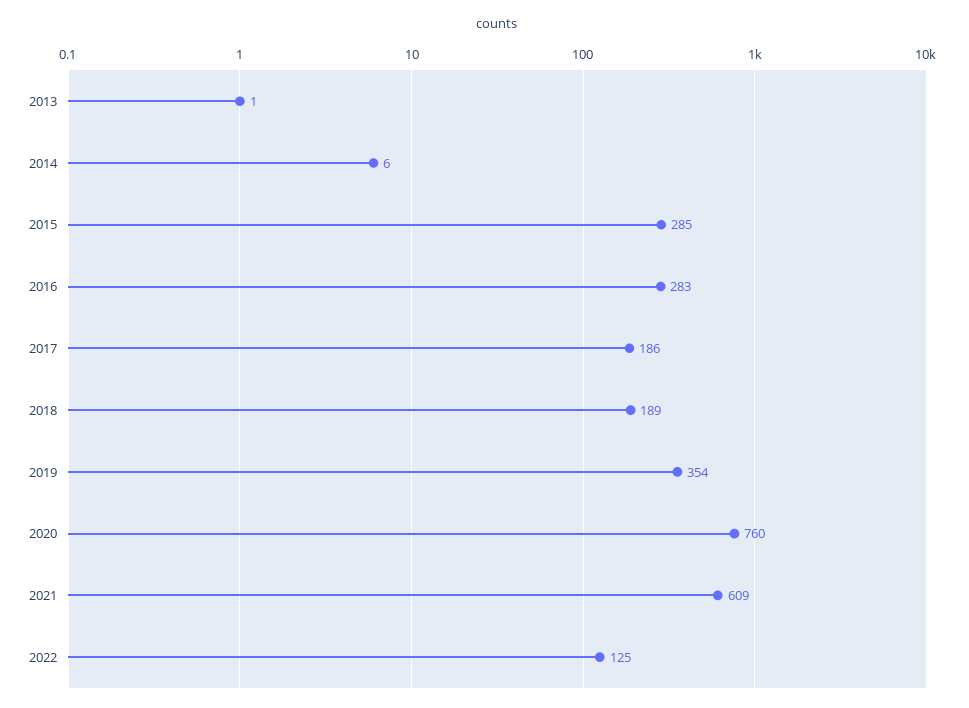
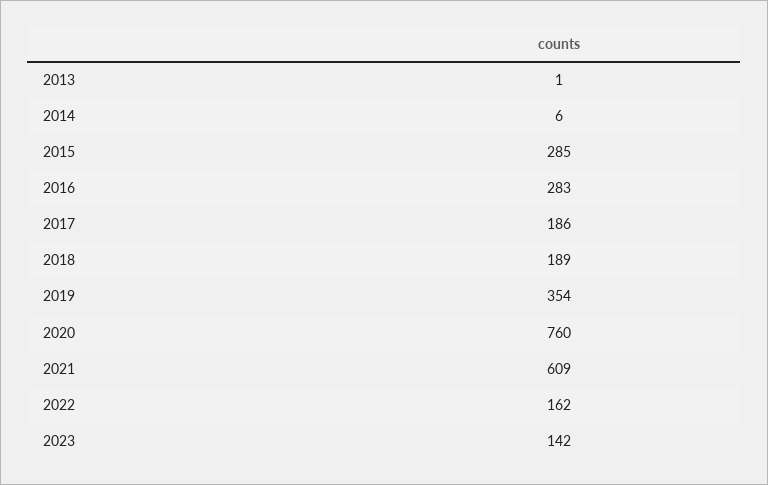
2022: 125 -> 162
2023: none -> 142

